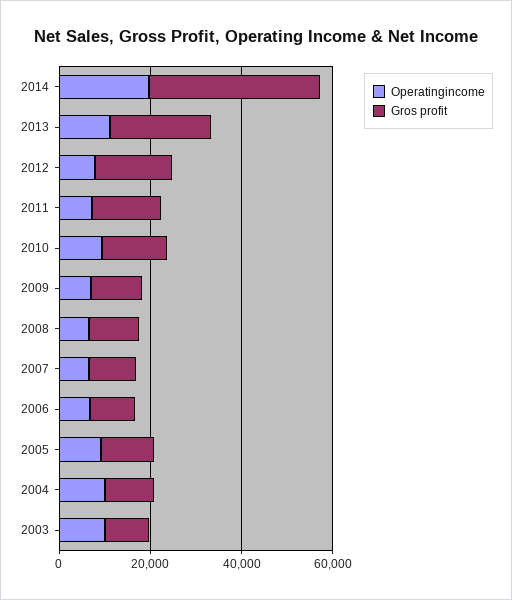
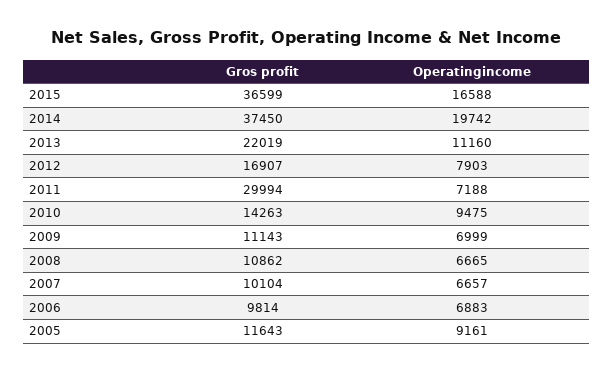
Gros profit, 2011: 15000 -> 29994
Operatingincome, 2004: 10000 -> none
Gros profit, 2004: 10000 -> none
Operatingincome, 2003: 10000 -> none
Gros profit, 2003: 10000 -> none
Gros profit, 2015: none -> 36599
Operatingincome, 2015: none -> 16588

